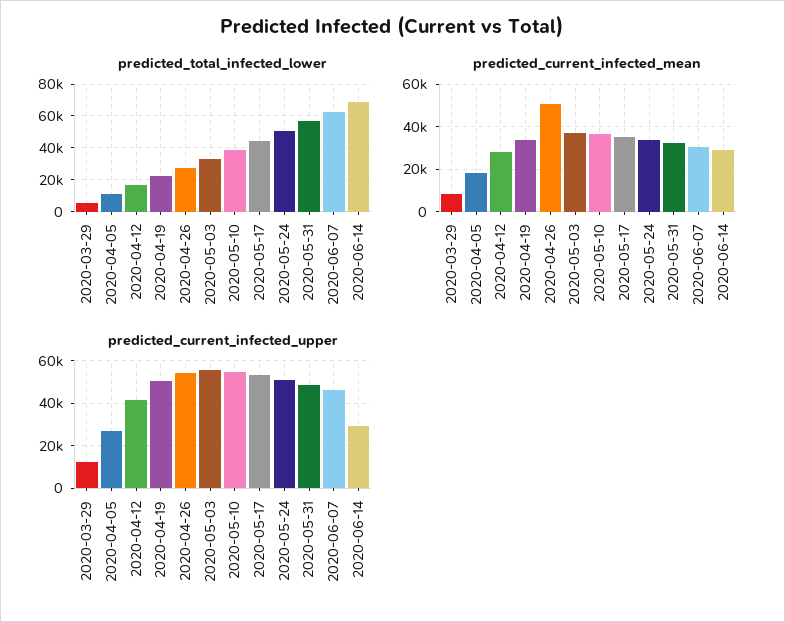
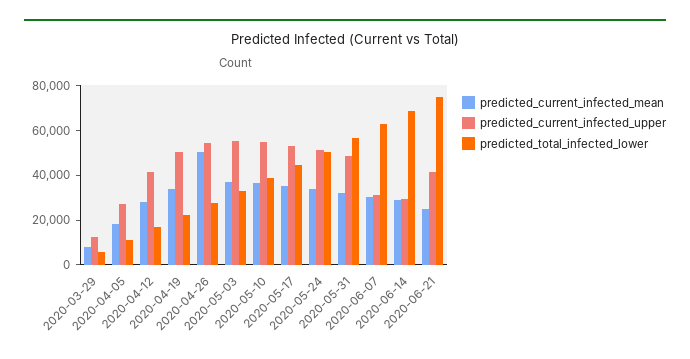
predicted_current_infected_upper, 2020-06-07: 45000 -> 30000
predicted_current_infected_mean, 2020-06-21: none -> 25000
predicted_current_infected_upper, 2020-06-21: none -> 40000
predicted_total_infected_lower, 2020-06-21: none -> 75000

